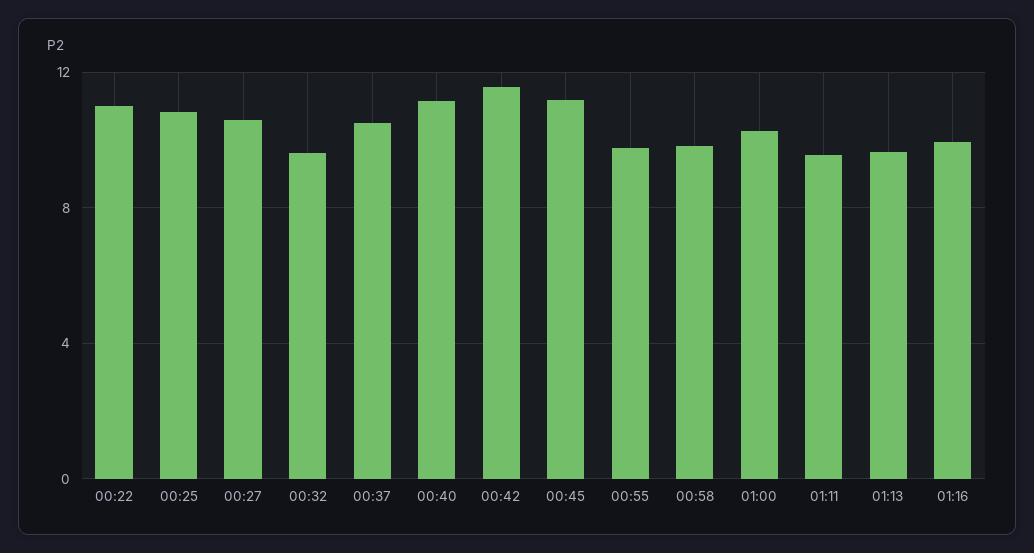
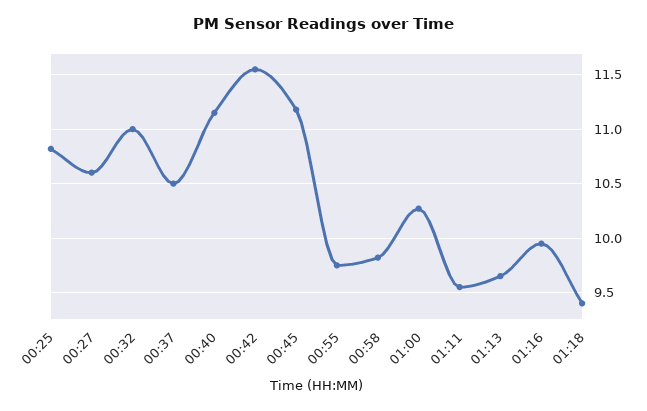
00:22: 11 -> none
00:32: 9.5 -> 11
01:18: none -> 9.4

